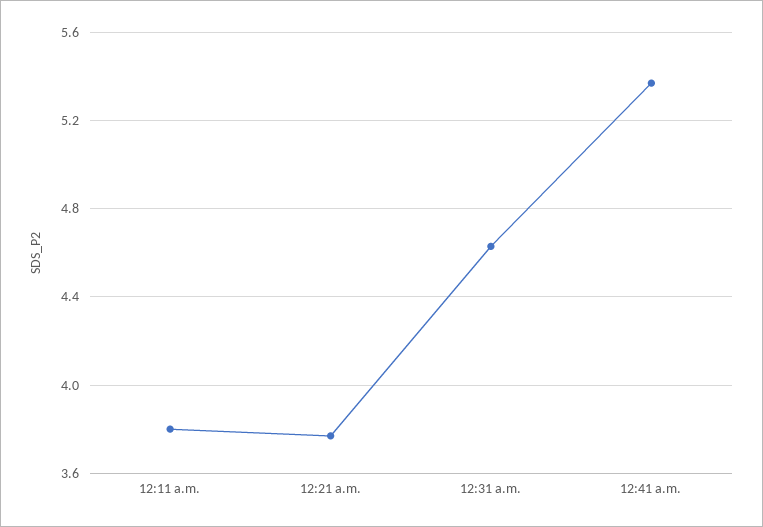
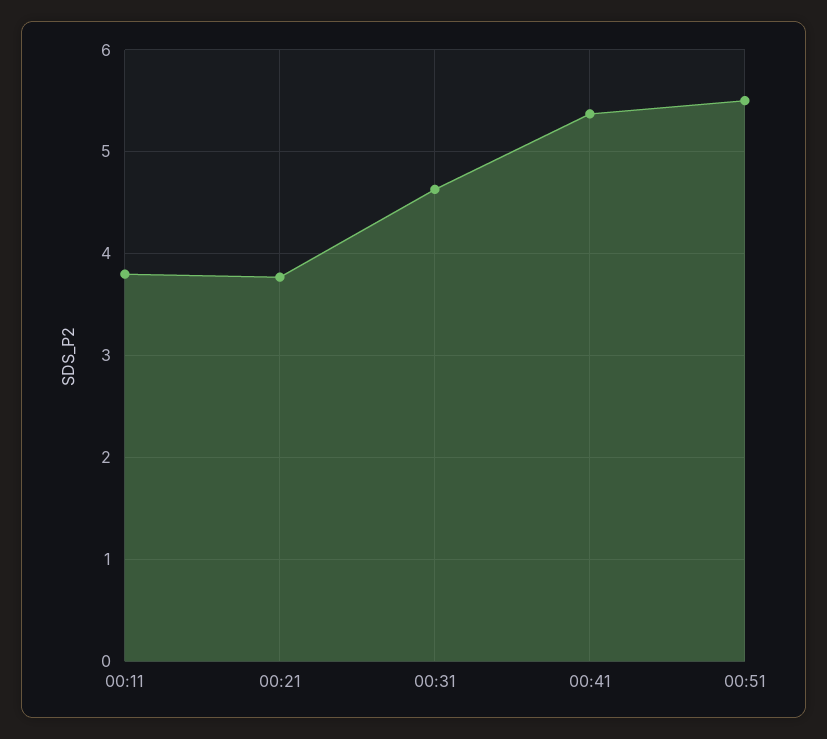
00:51: none -> 5.5

